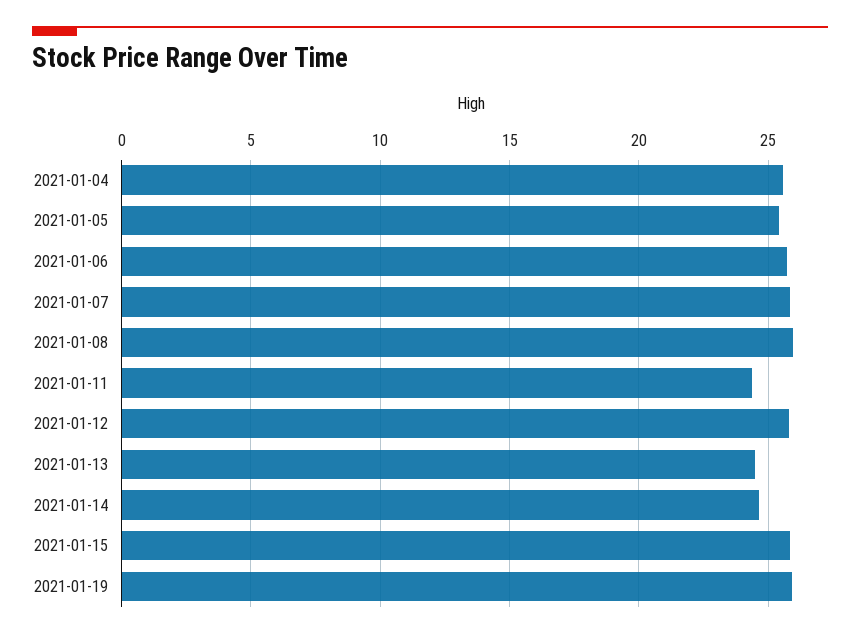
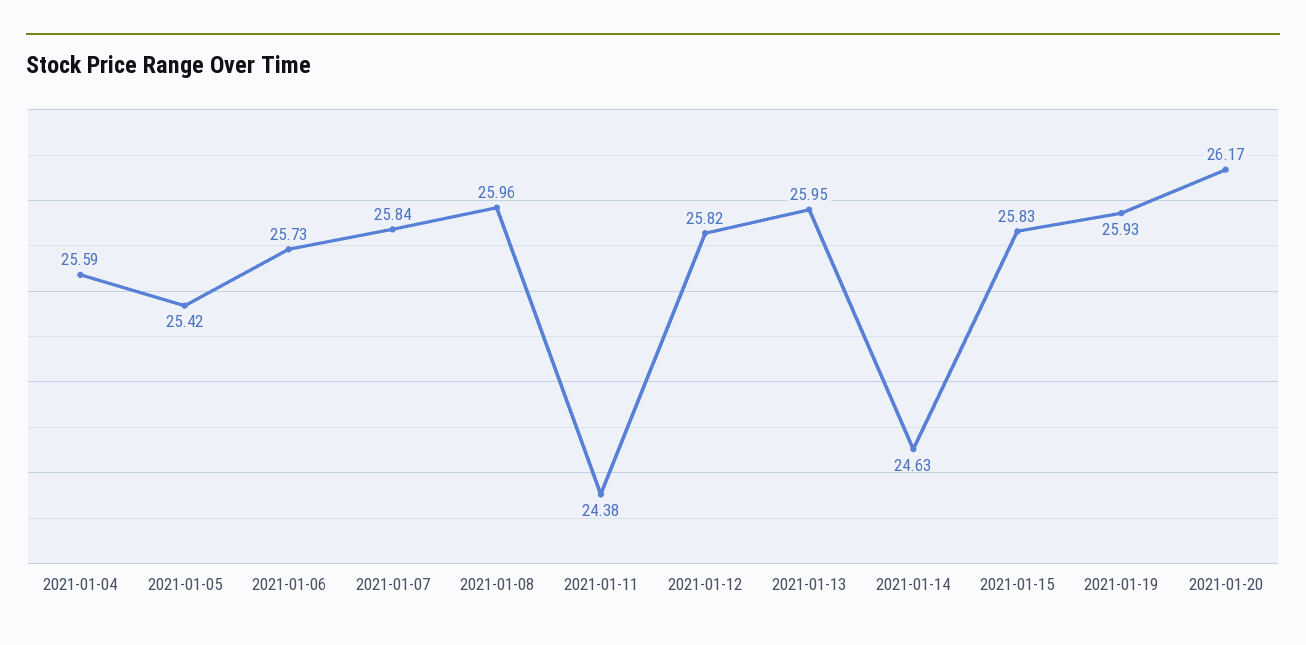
2021-01-13: 24.5 -> 25.95
2021-01-20: none -> 26.17

